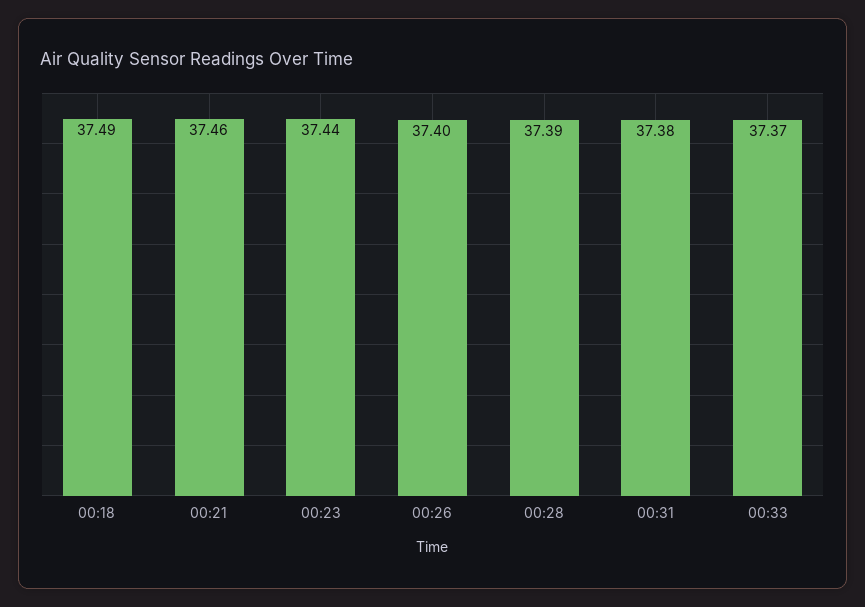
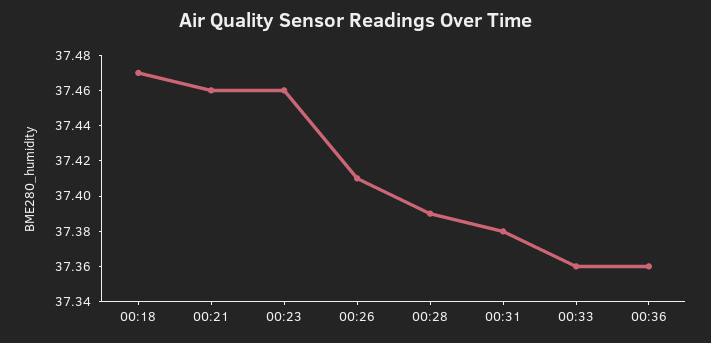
00:18: 37.49 -> 37.47
00:23: 37.44 -> 37.46
00:26: 37.4 -> 37.41
00:33: 37.37 -> 37.36
00:36: none -> 37.36

